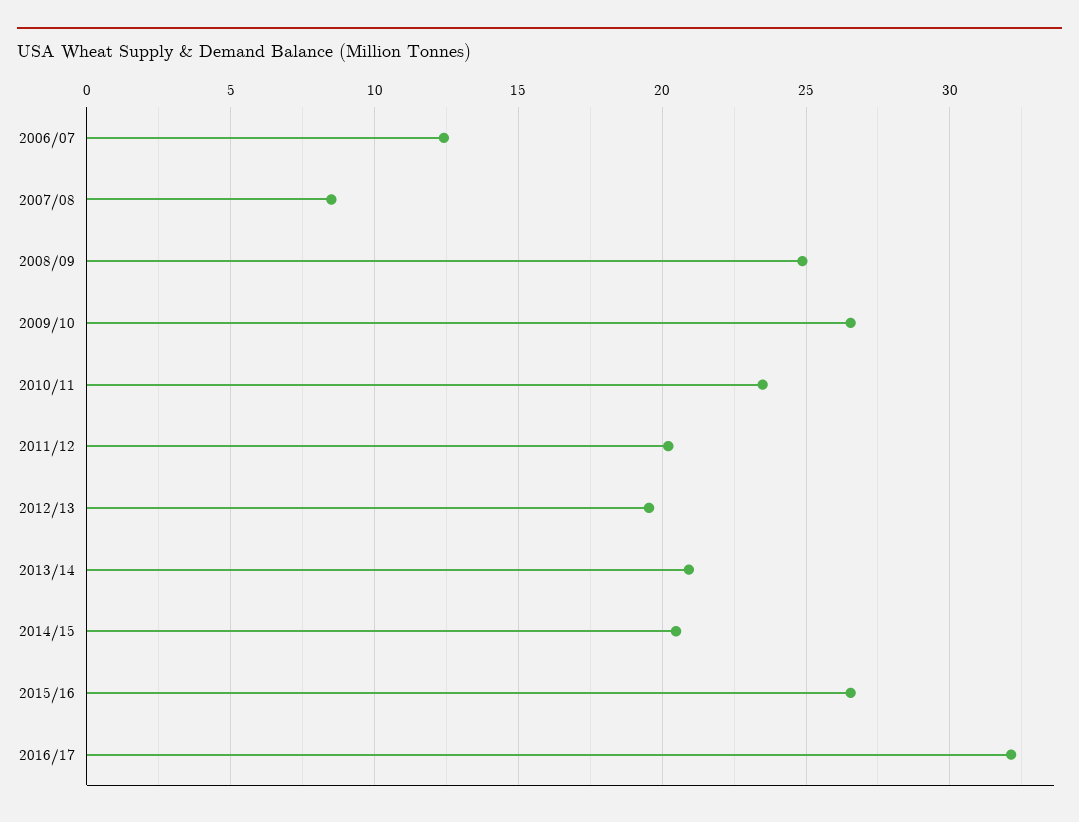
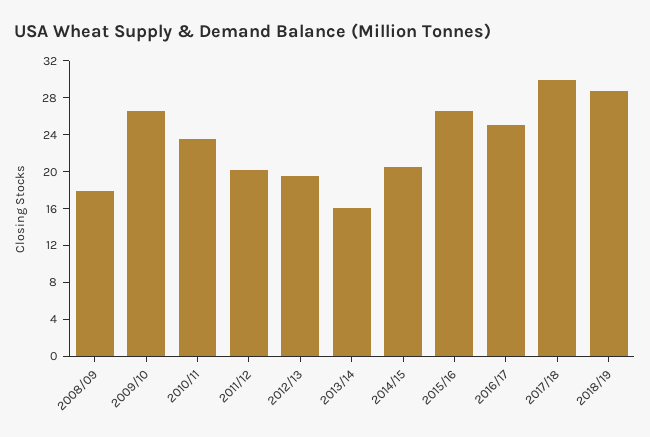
2006/07: 12.5 -> none
2007/08: 8.5 -> none
2008/09: 25 -> 18
2013/14: 21 -> 16
2016/17: 32 -> 25
2017/18: none -> 30
2018/19: none -> 29

